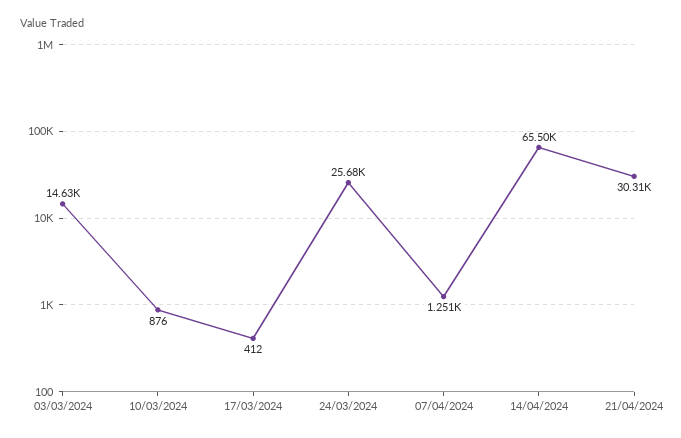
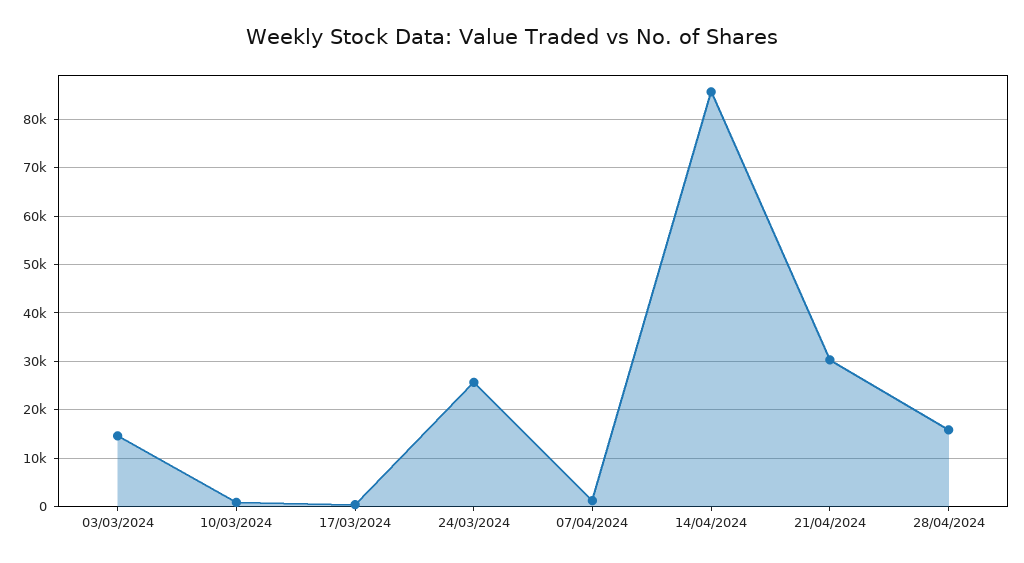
14/04/2024: 65500 -> 86000
28/04/2024: none -> 16000

